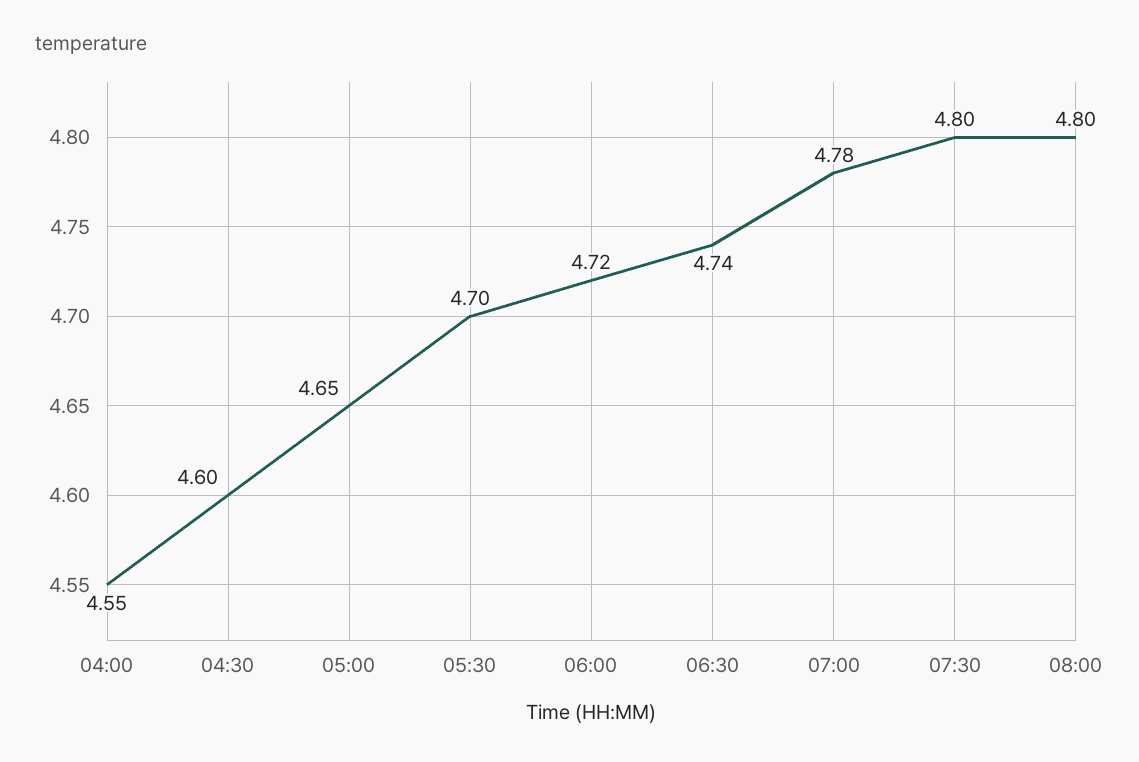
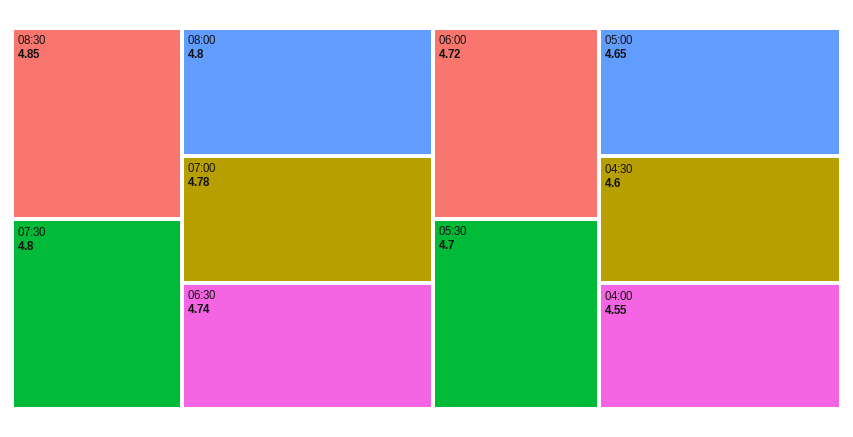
08:30: none -> 4.85

